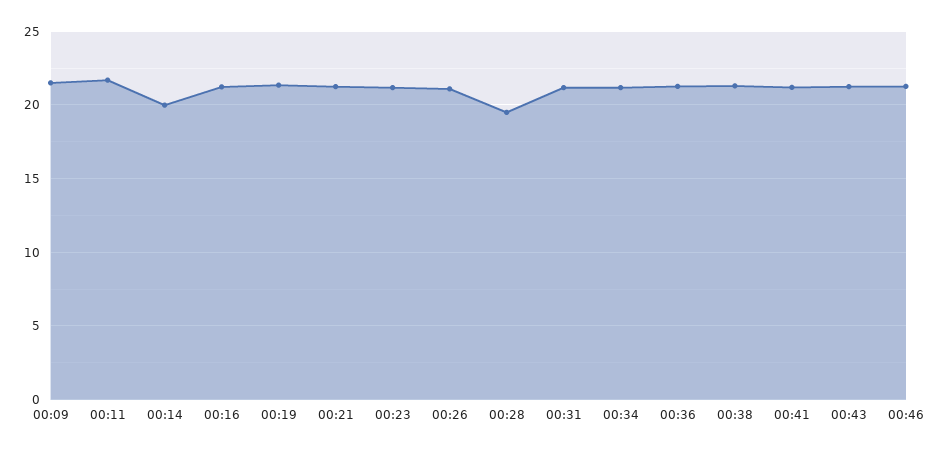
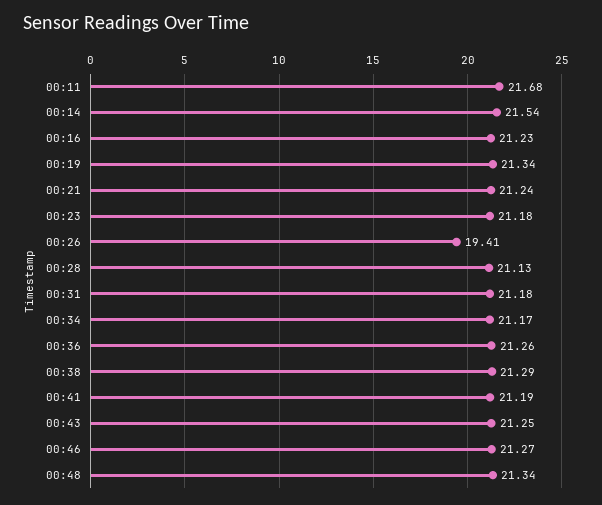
00:09: 21.5 -> none
00:14: 20 -> 21.54
00:26: 21 -> 19.41
00:28: 19.5 -> 21.13
00:48: none -> 21.34

